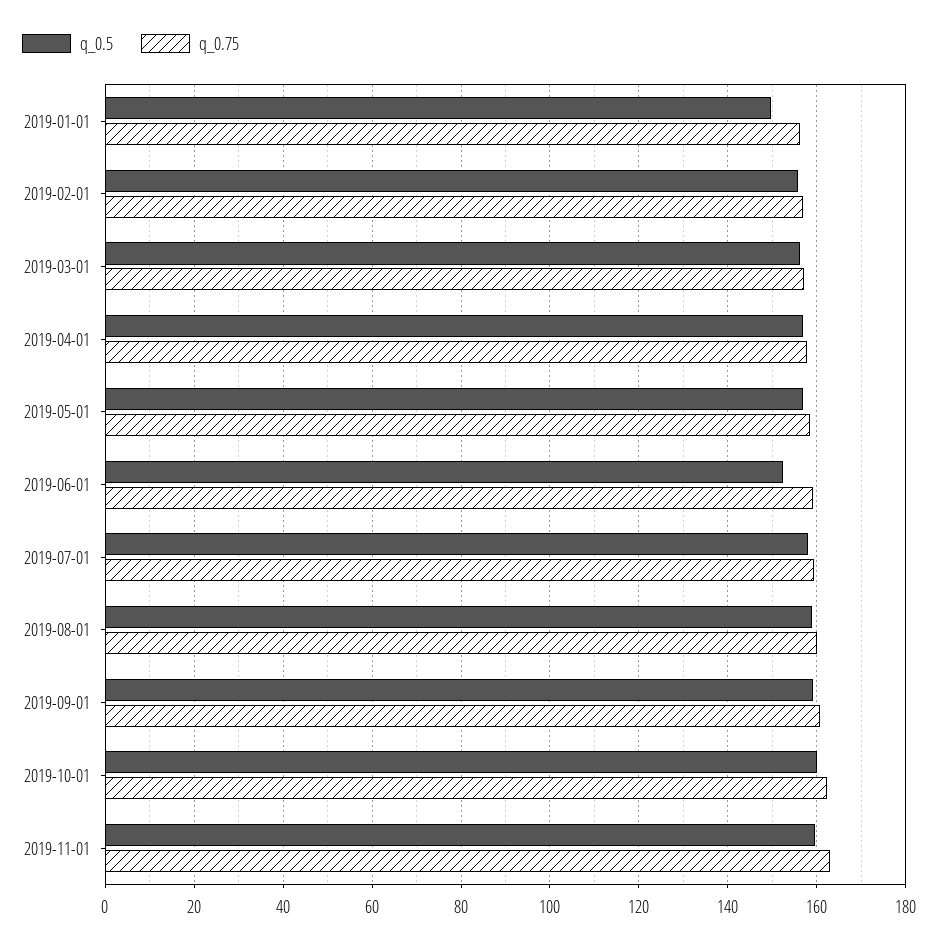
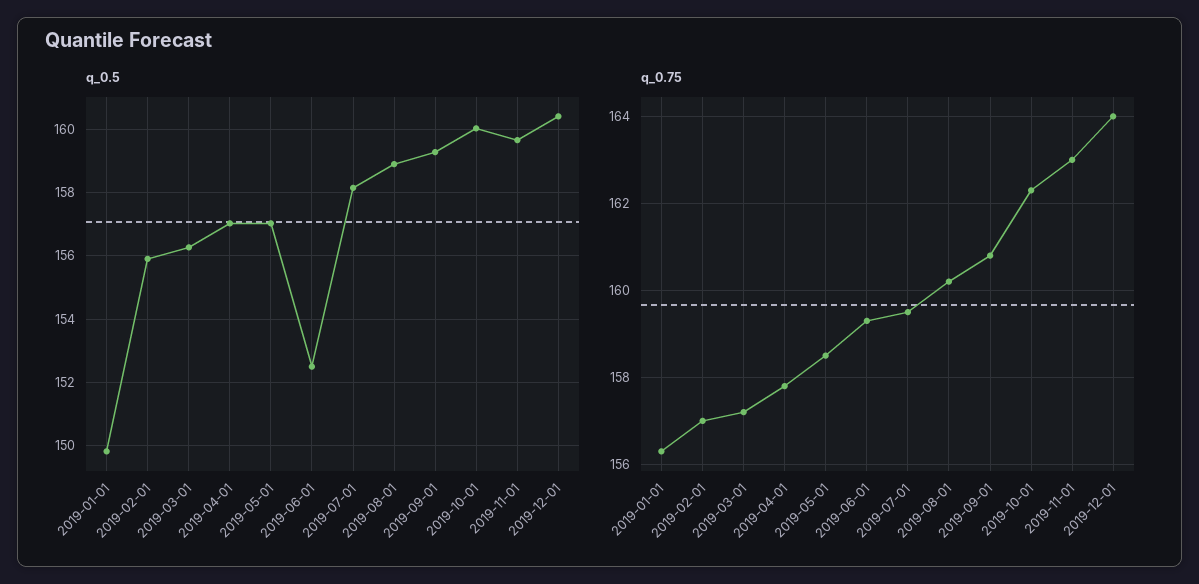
q_0.5, 2019-12-01: none -> 160.4
q_0.75, 2019-12-01: none -> 164

